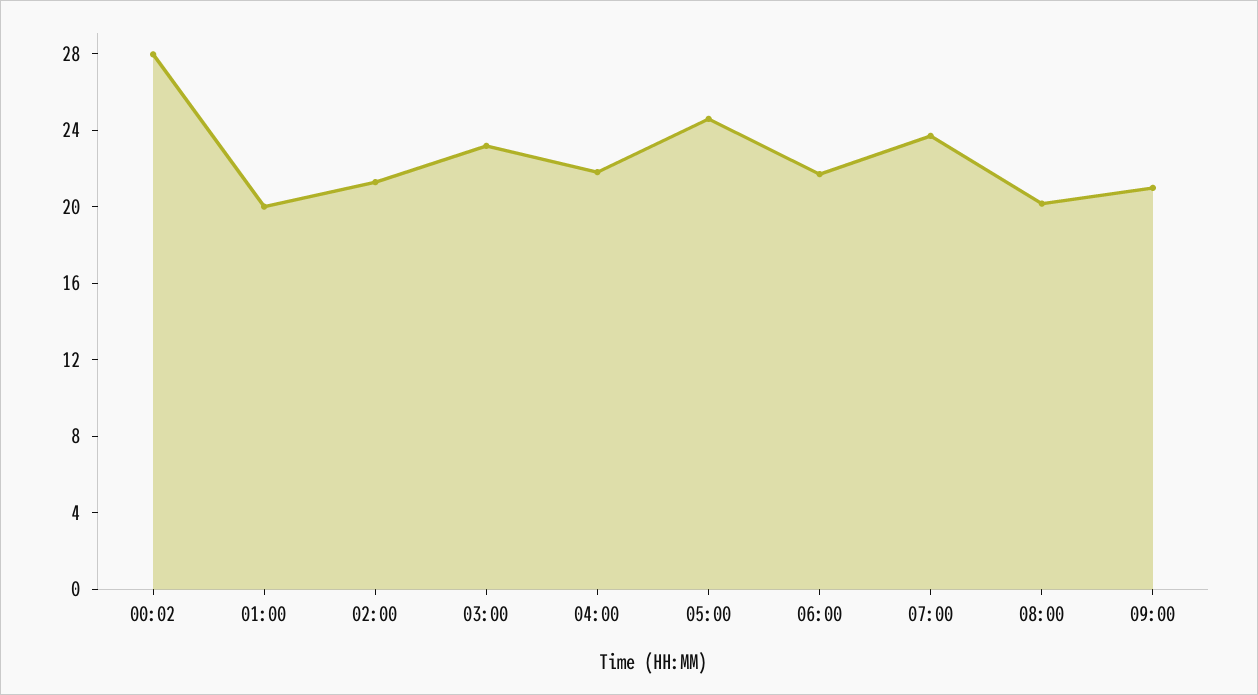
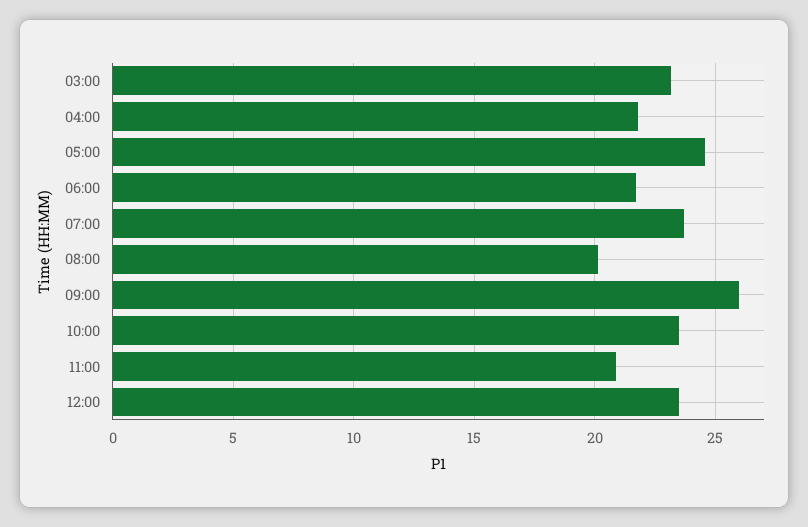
00:02: 28 -> none
01:00: 20 -> none
02:00: 21 -> none
09:00: 21 -> 26
10:00: none -> 23.5
11:00: none -> 21
12:00: none -> 23.5

